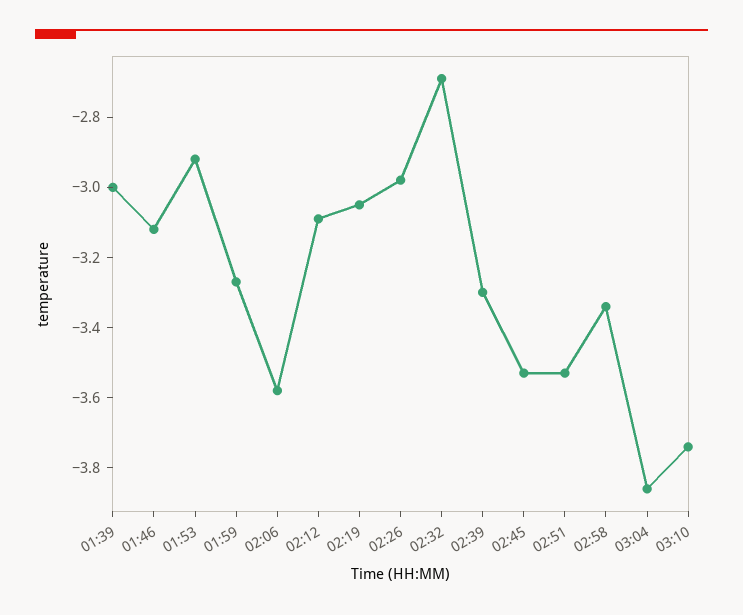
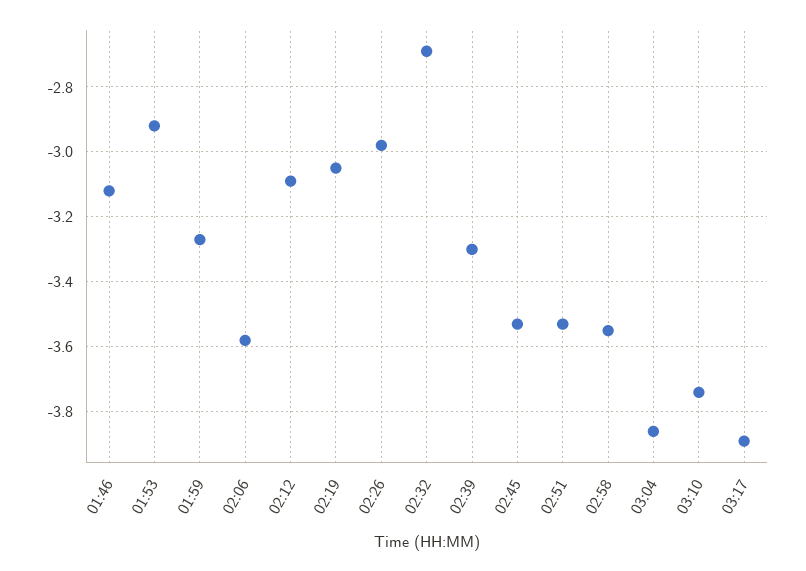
01:39: -3 -> none
02:58: -3.35 -> -3.55
03:17: none -> -3.9

